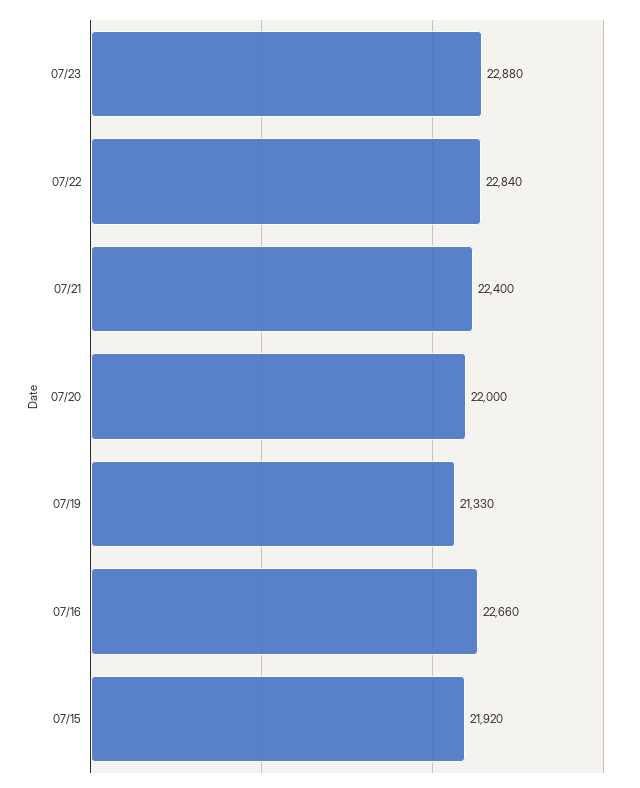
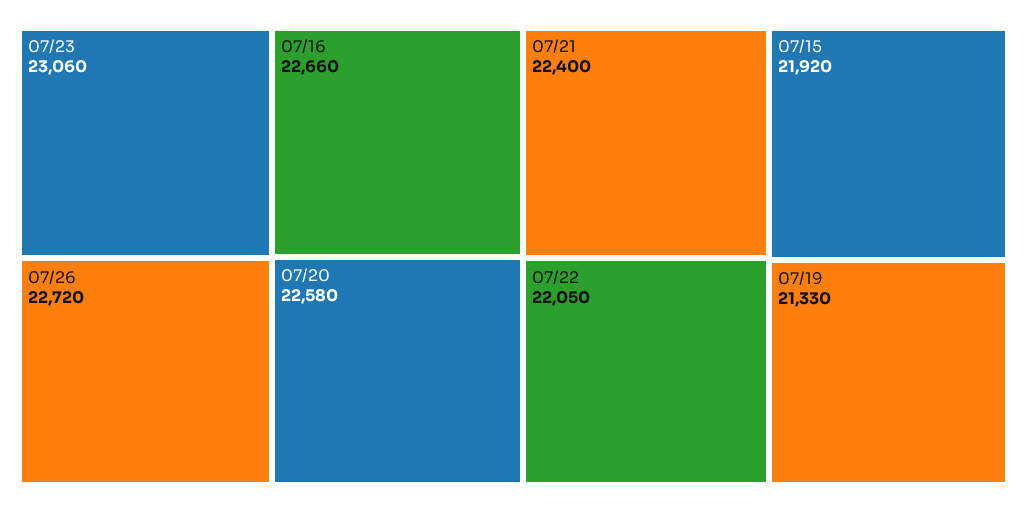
07/23: 22880 -> 23060
07/22: 22840 -> 22050
07/20: 22000 -> 22580
07/26: none -> 22720

